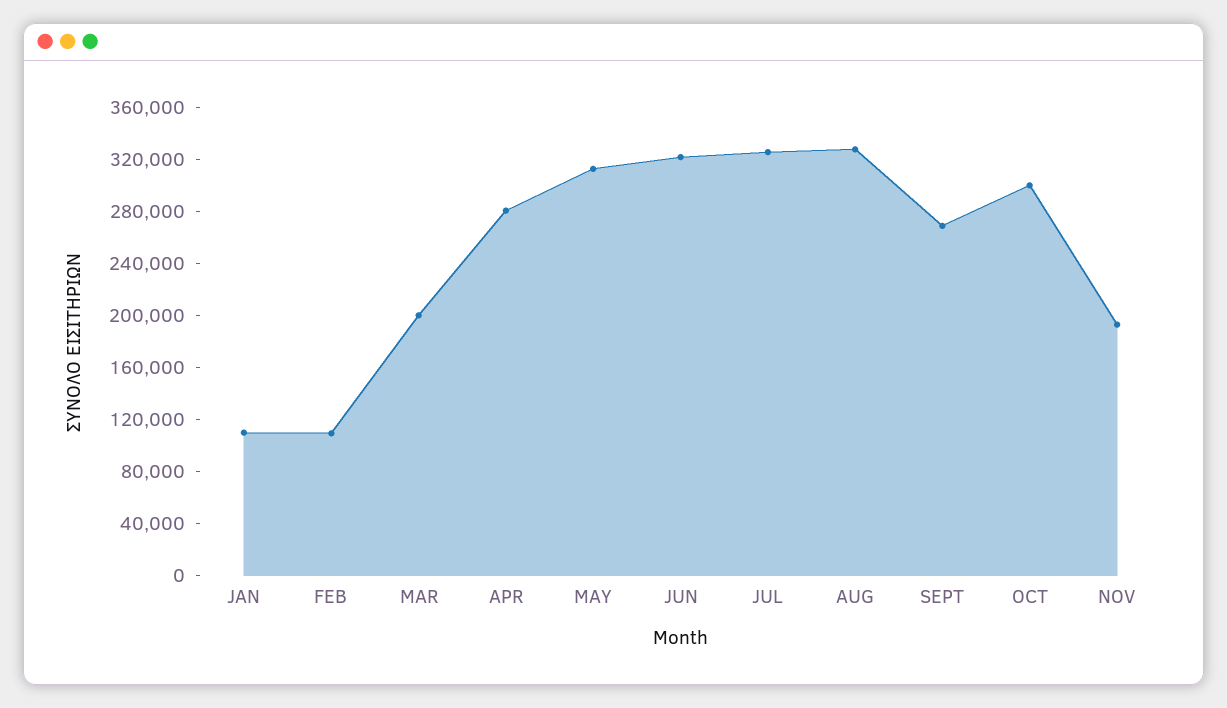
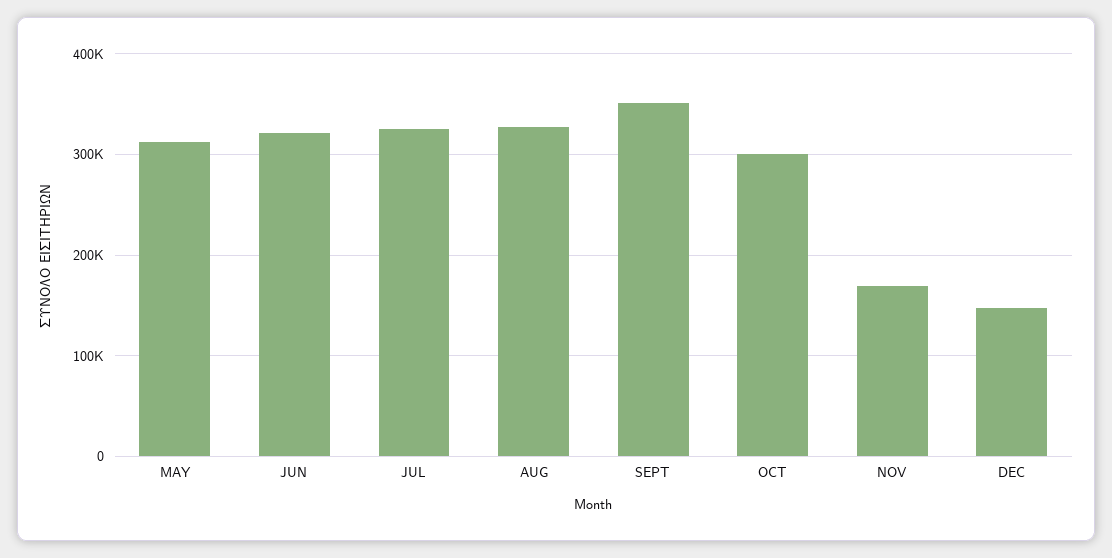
JAN: 110000 -> none
FEB: 110000 -> none
MAR: 200000 -> none
APR: 280000 -> none
SEPT: 270000 -> 350000
NOV: 190000 -> 170000
DEC: none -> 150000

